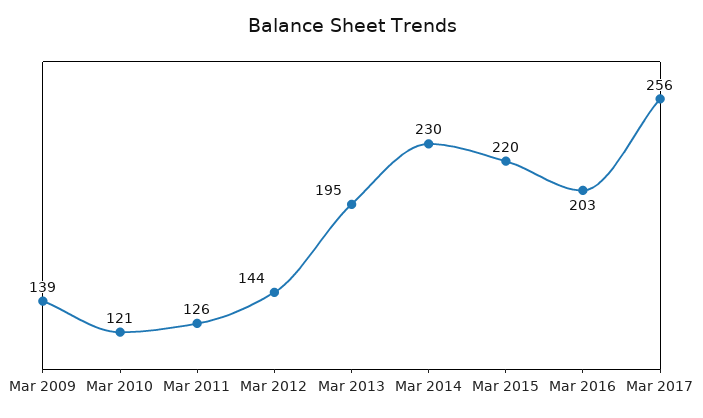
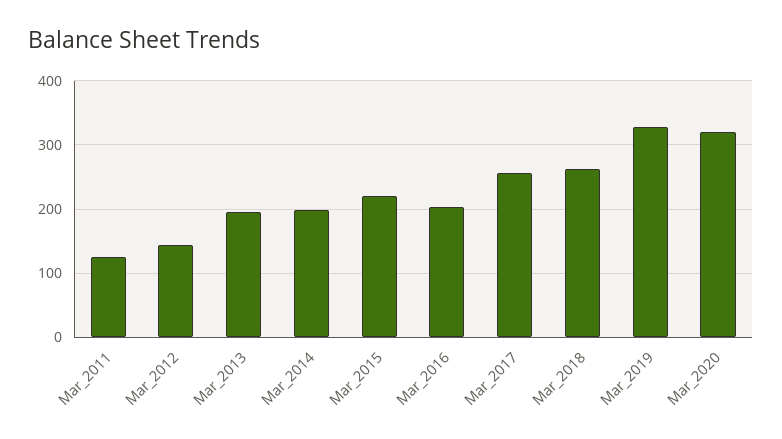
Mar 2009: 139 -> none
Mar 2010: 121 -> none
Mar 2014: 230 -> 200
Mar_2018: none -> 260
Mar_2019: none -> 330
Mar_2020: none -> 320

